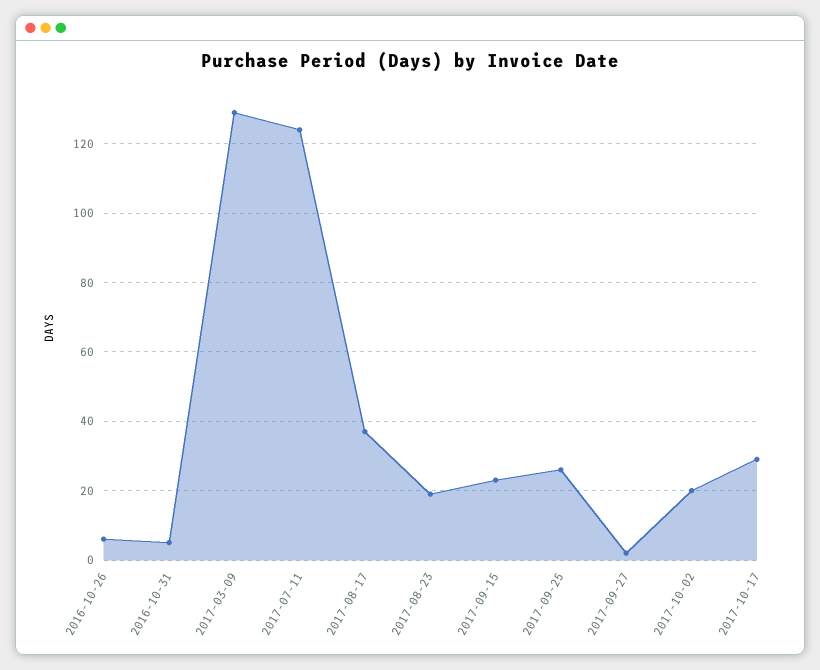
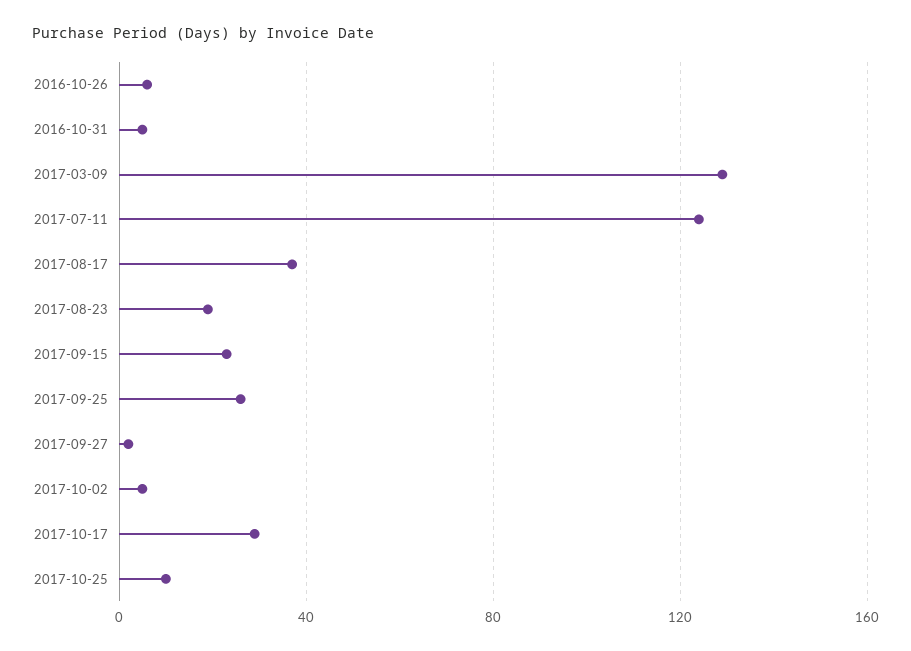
2017-10-02: 20 -> 5
2017-10-25: none -> 10

